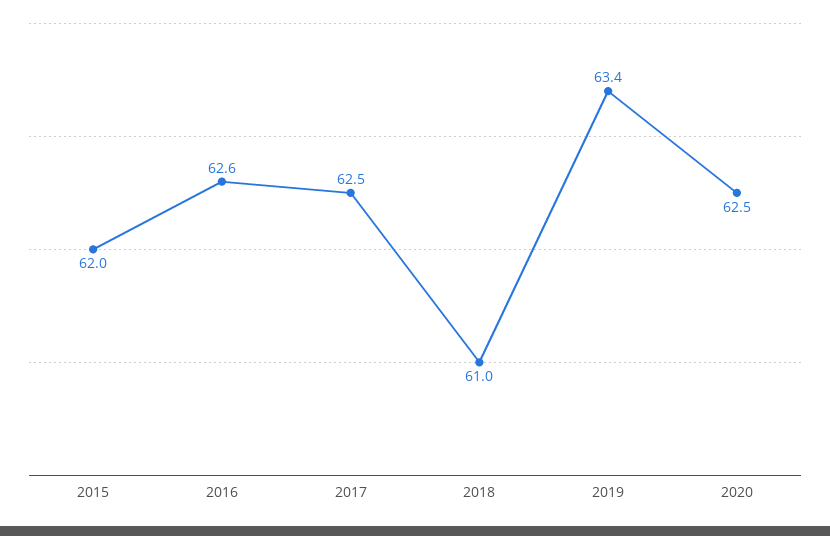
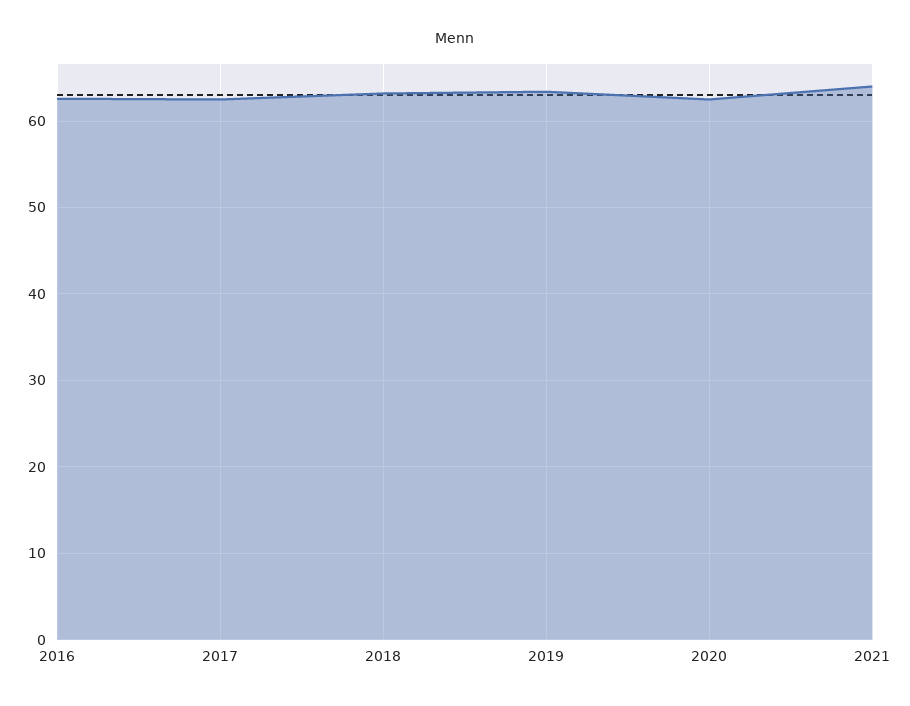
2015: 62 -> none
2018: 61 -> 63
2021: none -> 64

